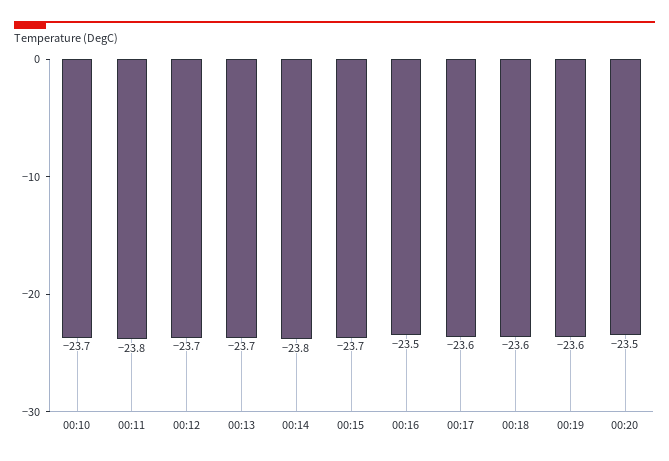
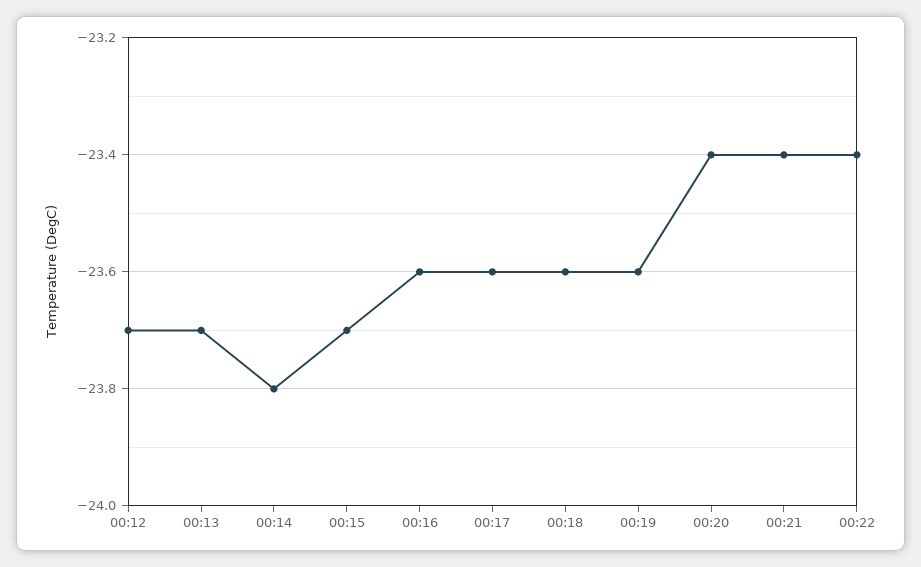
00:10: -23.7 -> none
00:11: -23.8 -> none
00:16: -23.5 -> -23.6
00:20: -23.5 -> -23.4
00:21: none -> -23.4
00:22: none -> -23.4

